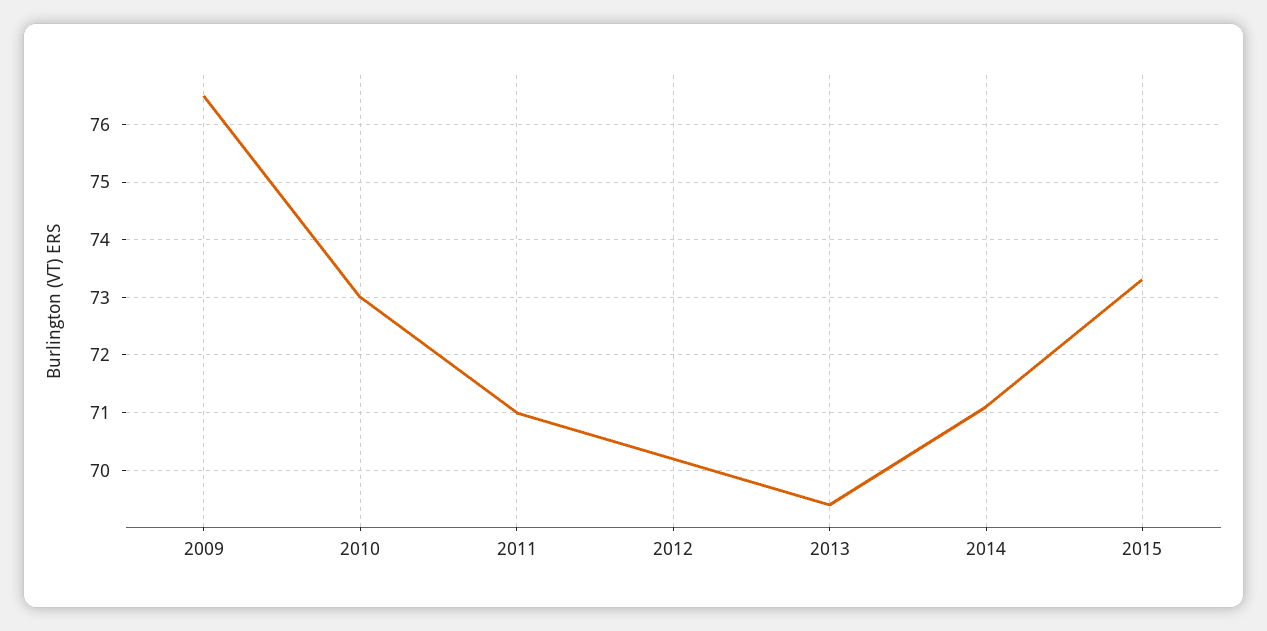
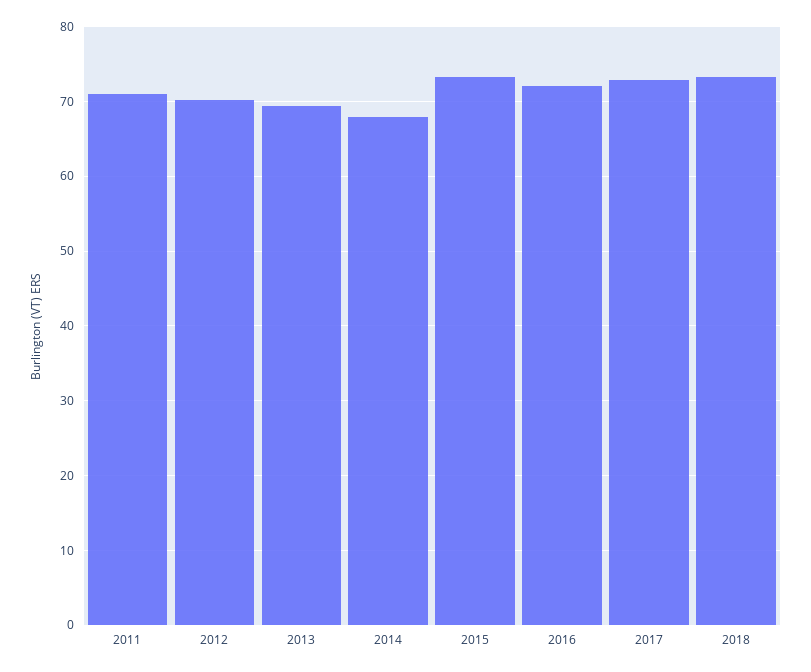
2009: 76.5 -> none
2010: 73 -> none
2014: 71 -> 68
2016: none -> 72
2017: none -> 73
2018: none -> 73

